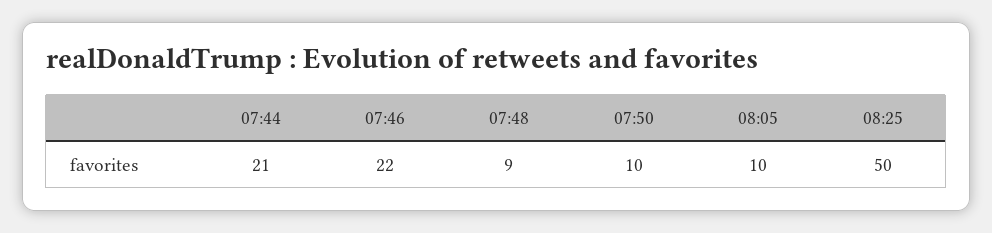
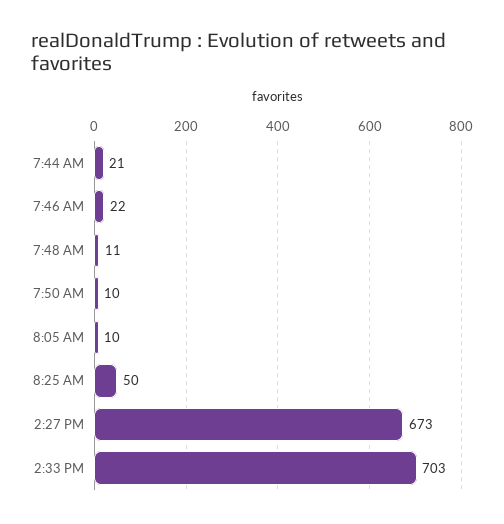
07:48: 9 -> 11
2:27 PM: none -> 673
2:33 PM: none -> 703

